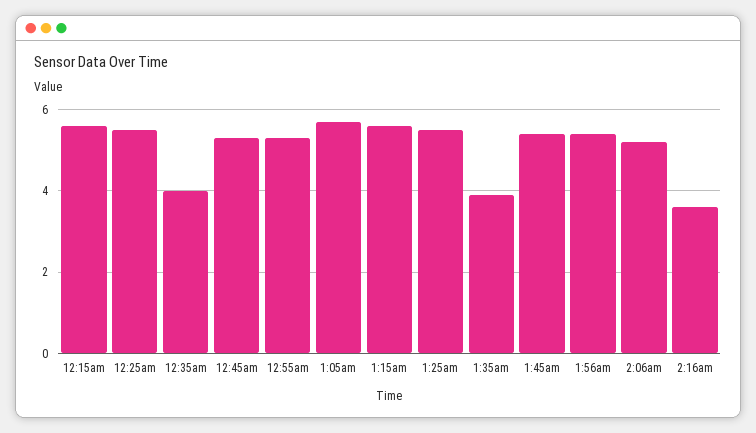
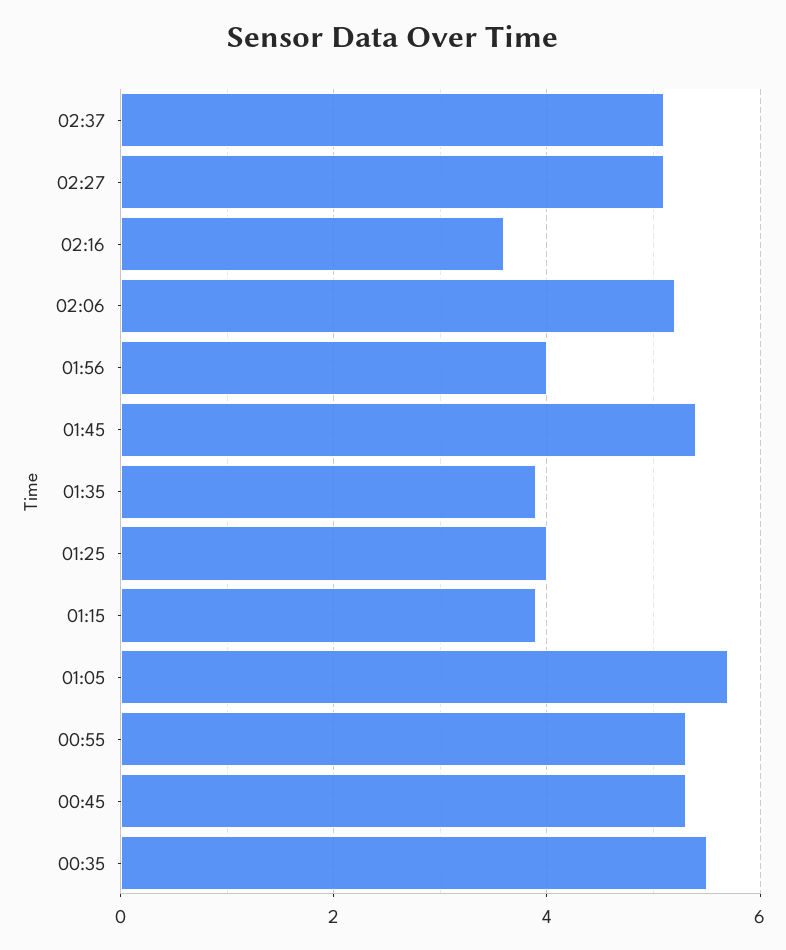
12:15am: 5.5 -> none
12:25am: 5.5 -> none
12:35am: 4 -> 5.5
1:15am: 5.5 -> 4
1:25am: 5.5 -> 4
1:56am: 5.5 -> 4
02:37: none -> 5
02:27: none -> 5

